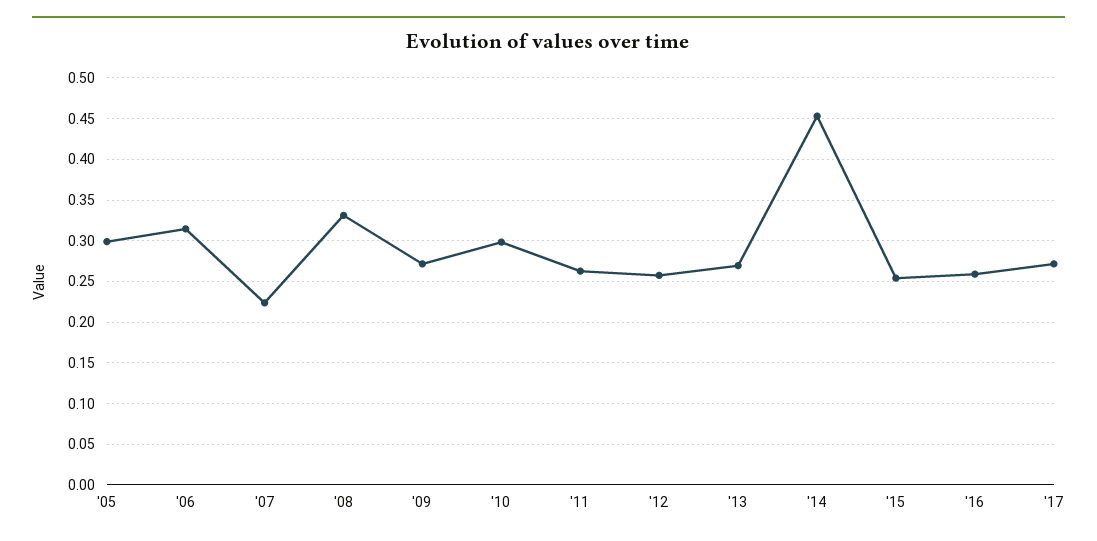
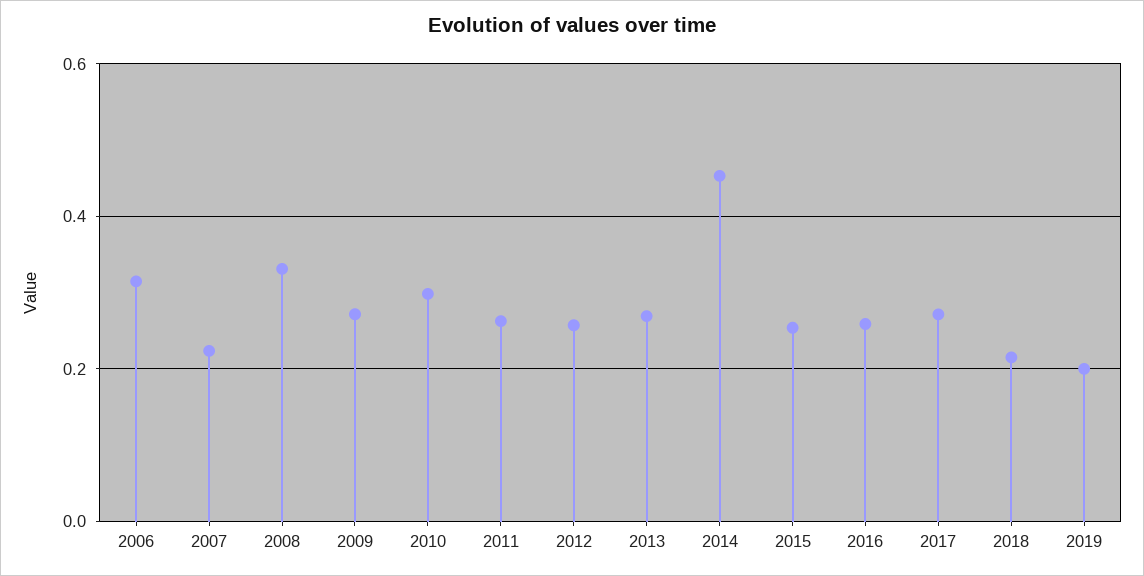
'05: 0.3 -> none
2018: none -> 0.22
2019: none -> 0.2

